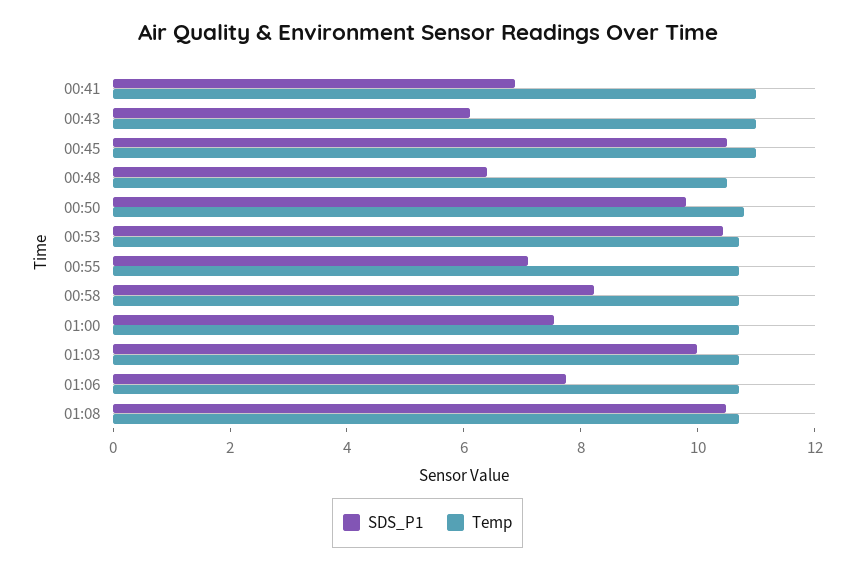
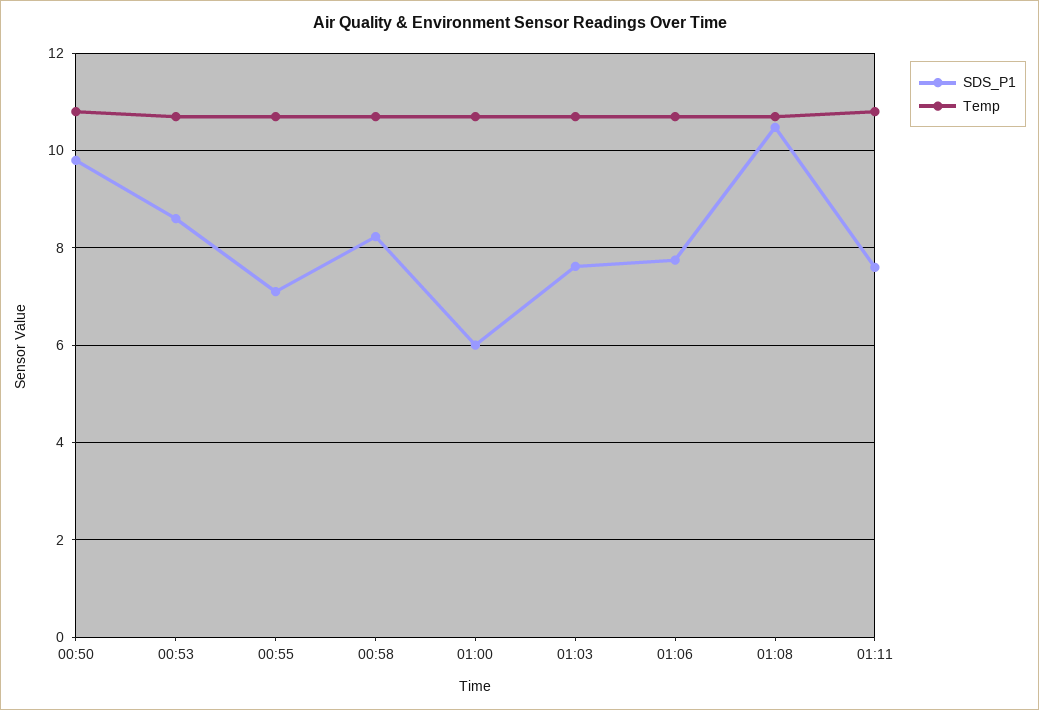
SDS_P1, 00:41: 7 -> none
Temp, 00:41: 11 -> none
SDS_P1, 00:43: 6 -> none
Temp, 00:43: 11 -> none
SDS_P1, 00:45: 10.5 -> none
Temp, 00:45: 11 -> none
SDS_P1, 00:48: 6.5 -> none
Temp, 00:48: 10.5 -> none
SDS_P1, 00:53: 10.5 -> 8.6
SDS_P1, 01:00: 7.5 -> 6
SDS_P1, 01:03: 10 -> 7.6
SDS_P1, 01:11: none -> 7.6
Temp, 01:11: none -> 10.8

